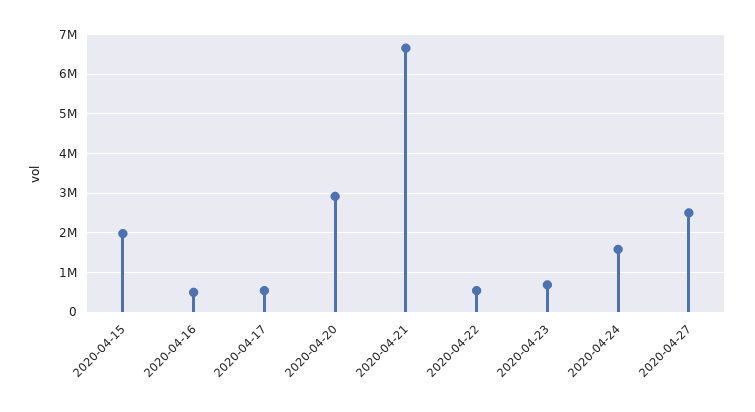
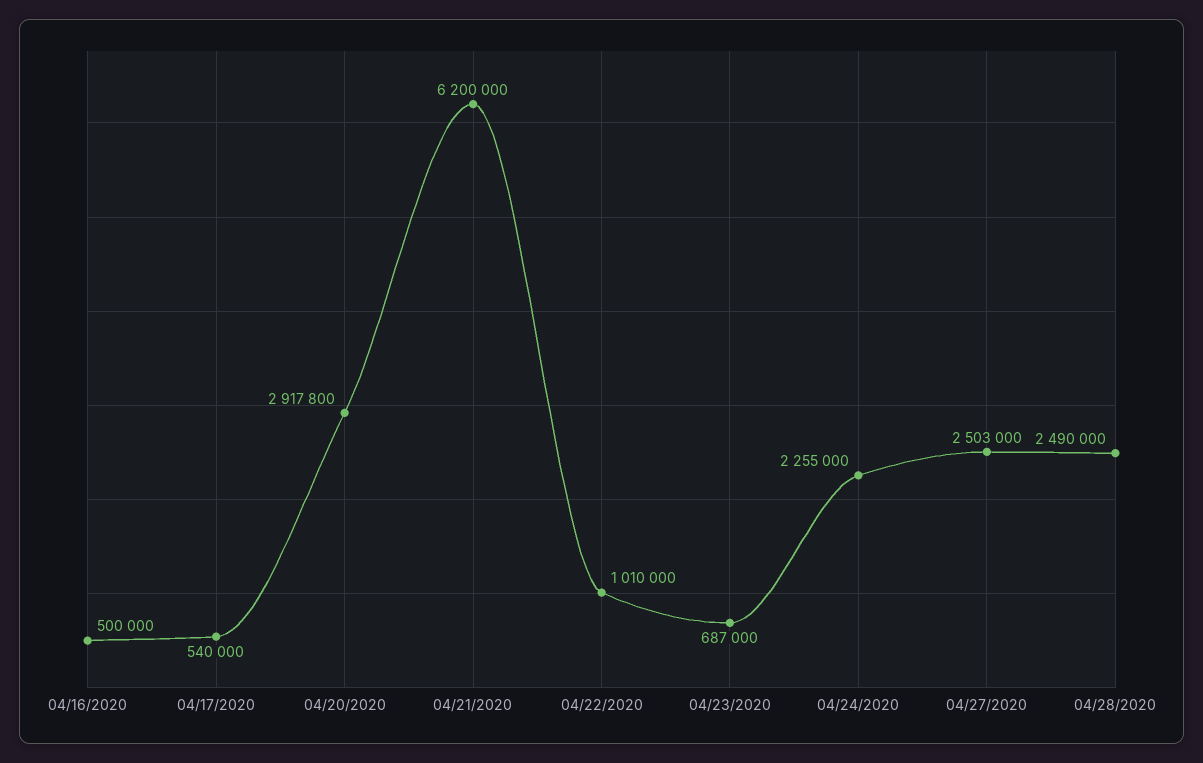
2020-04-15: 2000000 -> none
2020-04-21: 6600000 -> 6200000
2020-04-22: 600000 -> 1010000
2020-04-24: 1600000 -> 2255000
04/28/2020: none -> 2490000

